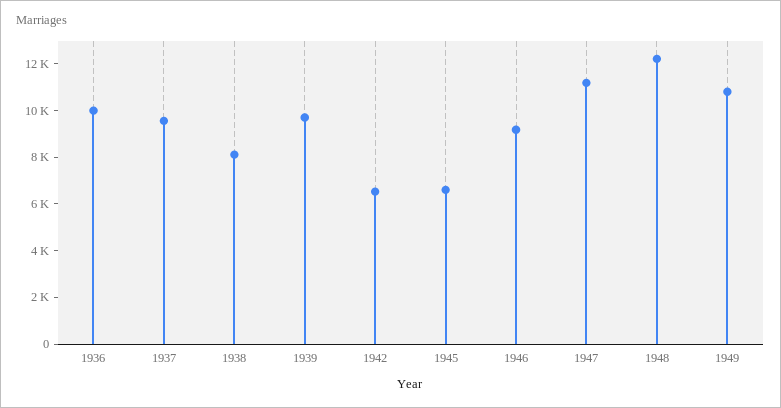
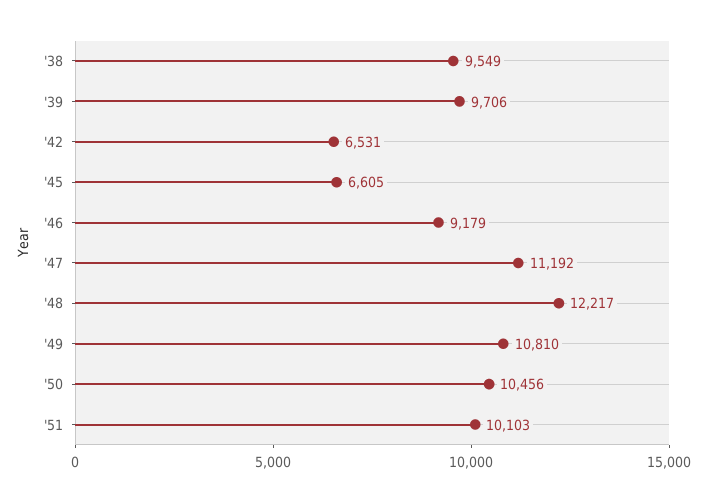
1936: 10000 -> none
1937: 9500 -> none
1938: 8000 -> 9549
'50: none -> 10456
'51: none -> 10103

